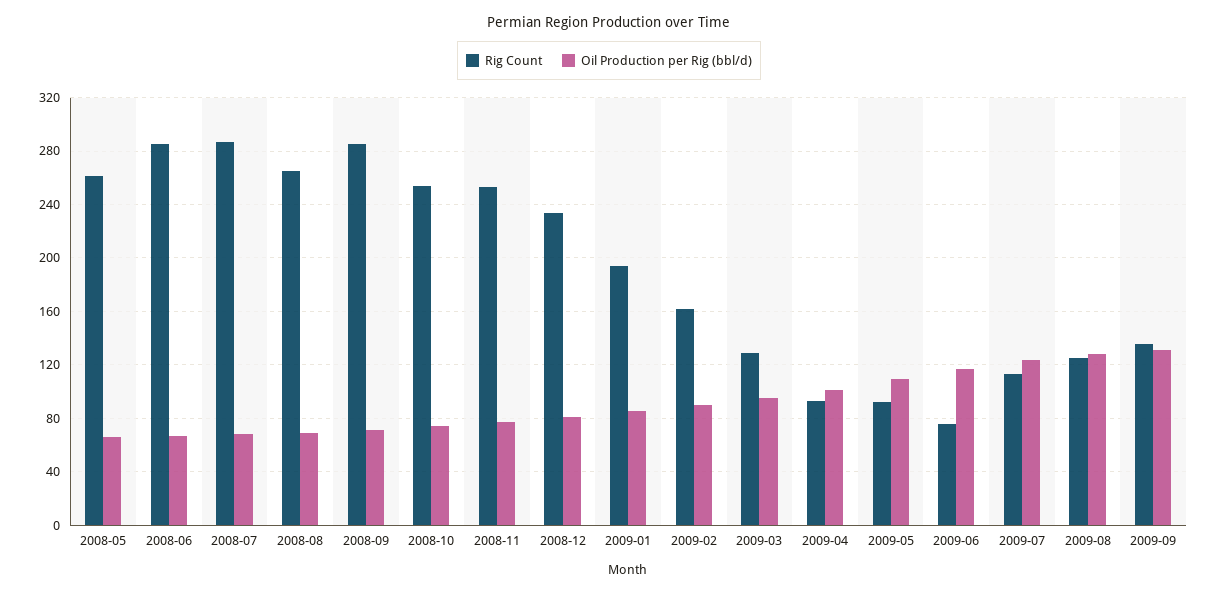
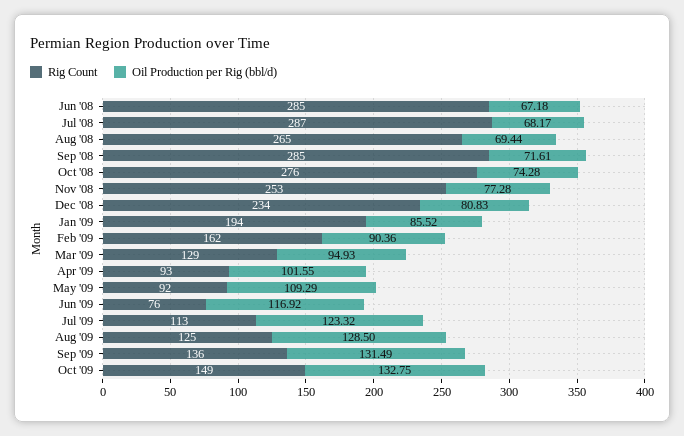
Rig Count, 2008-05: 260 -> none
Oil Production per Rig (bbl/d), 2008-05: 65 -> none
Rig Count, 2008-10: 255 -> 276
Rig Count, Oct '09: none -> 149
Oil Production per Rig (bbl/d), Oct '09: none -> 132.75

